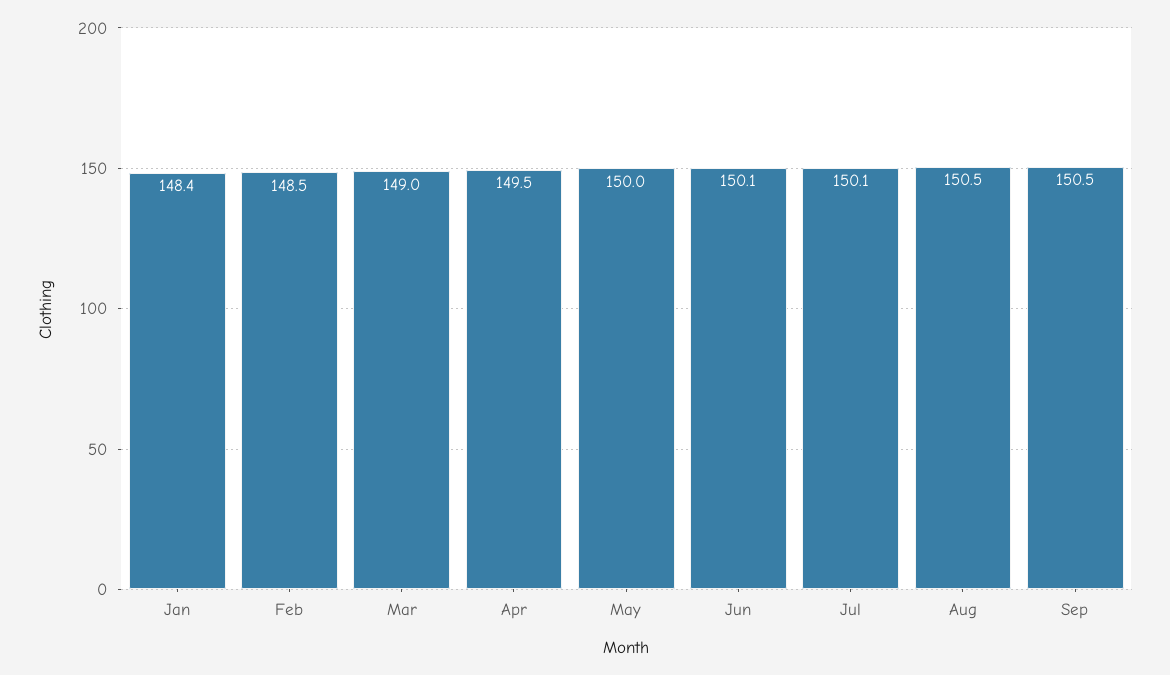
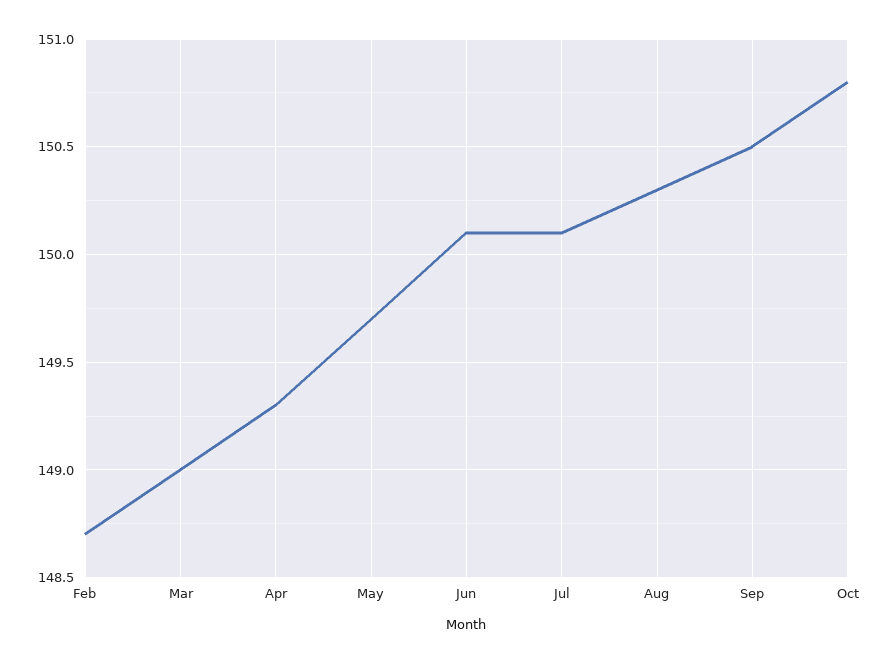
Jan: 148.4 -> none
Feb: 148.5 -> 148.7
Apr: 149.5 -> 149.3
May: 150 -> 149.7
Aug: 150.5 -> 150.3
Oct: none -> 150.8

